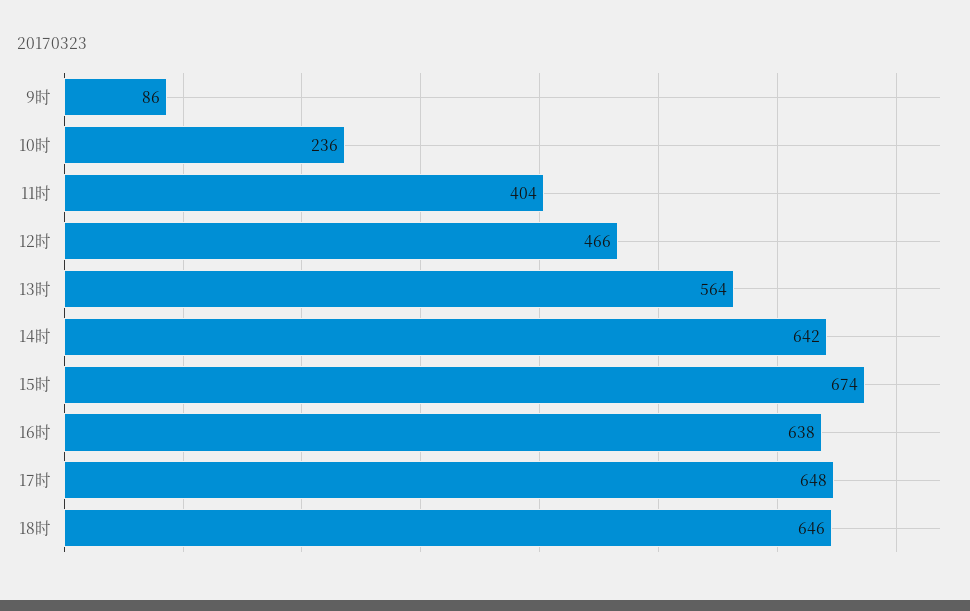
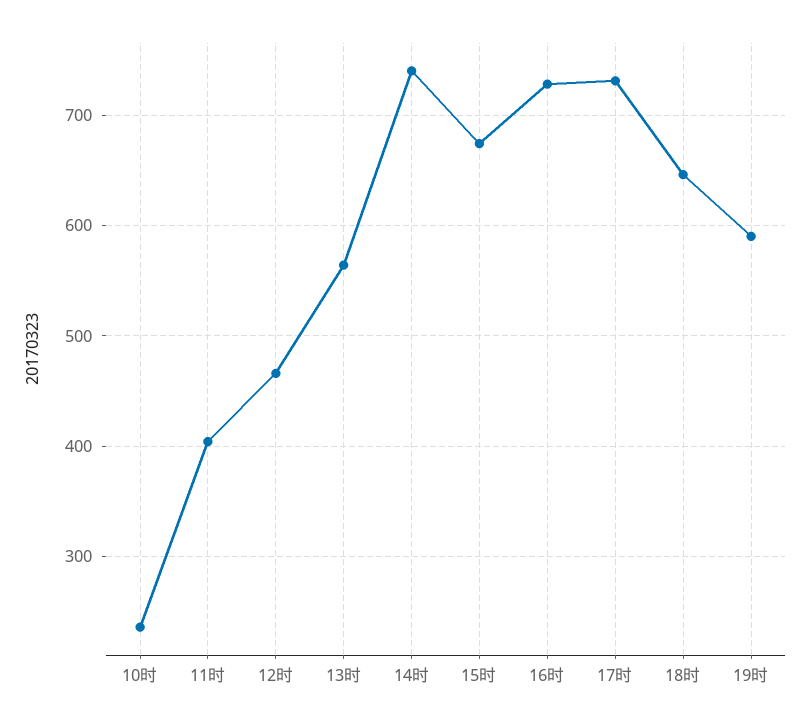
9时: 86 -> none
14时: 642 -> 740
16时: 638 -> 730
17时: 648 -> 730
19时: none -> 590

